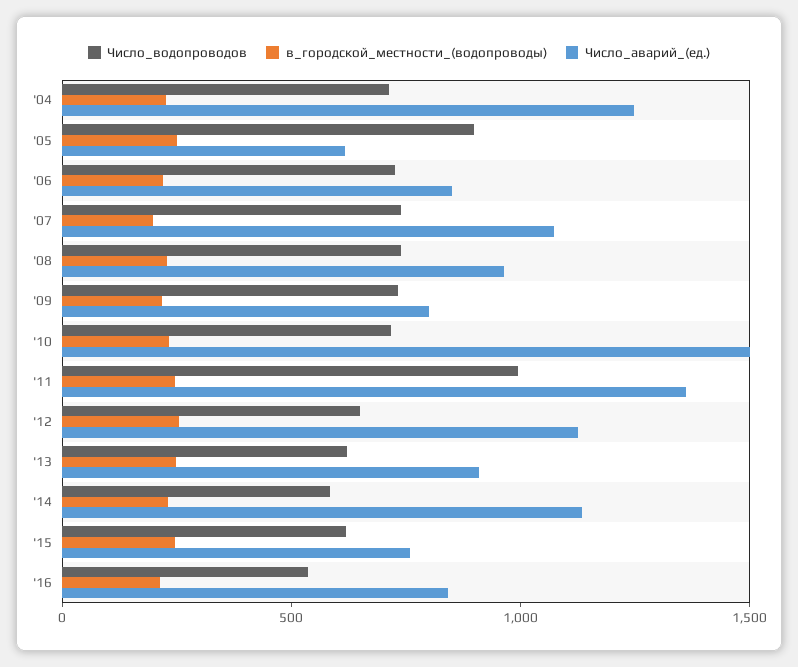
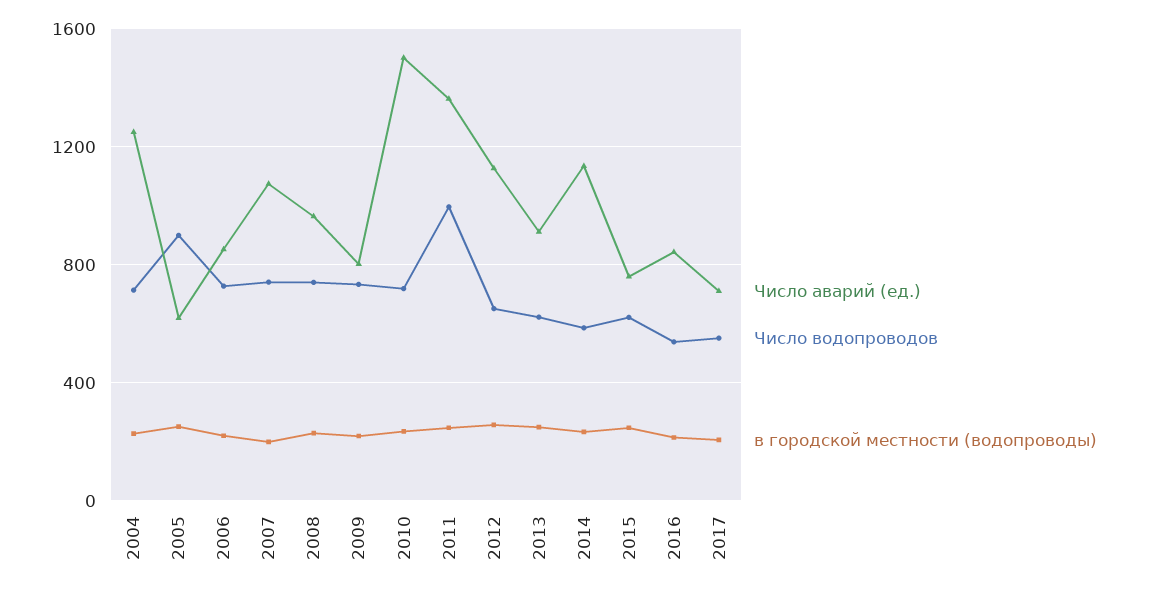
Число_аварий_(ед.), 2017: none -> 700
Число_водопроводов, 2017: none -> 550
в_городской_местности_(водопроводы), 2017: none -> 200

